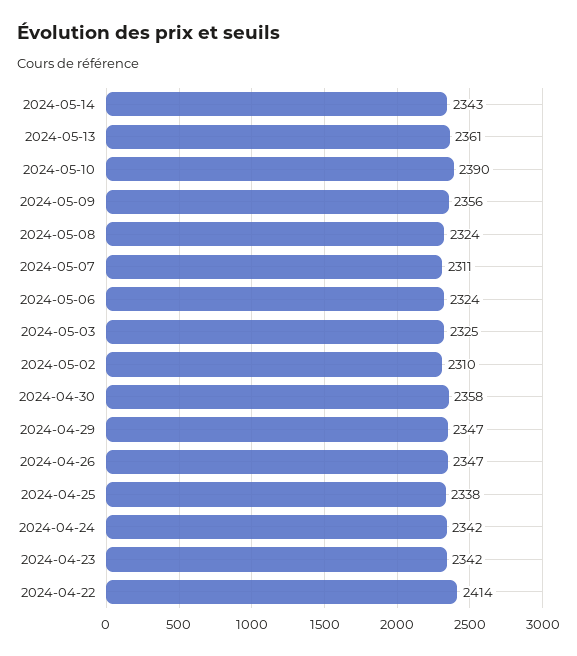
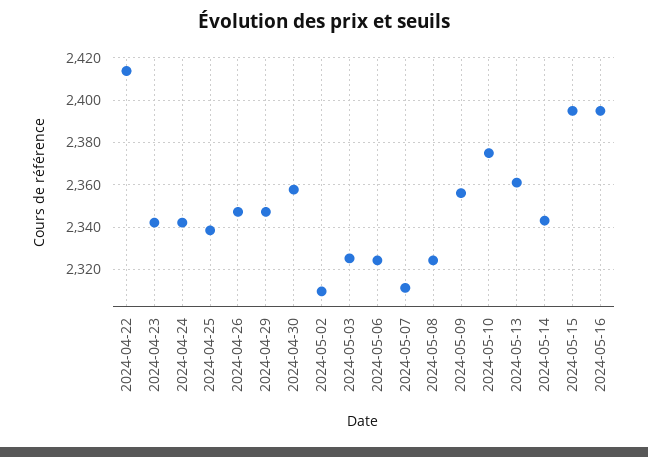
2024-05-10: 2390 -> 2375
2024-05-15: none -> 2395
2024-05-16: none -> 2395

